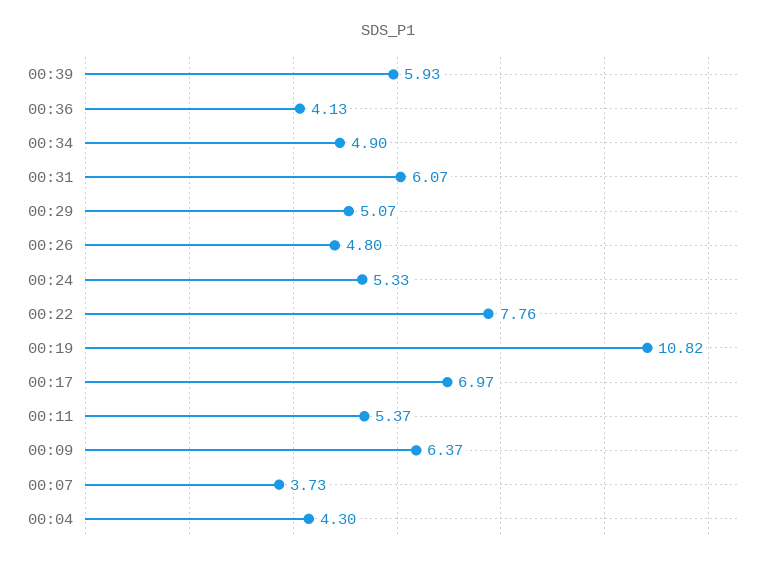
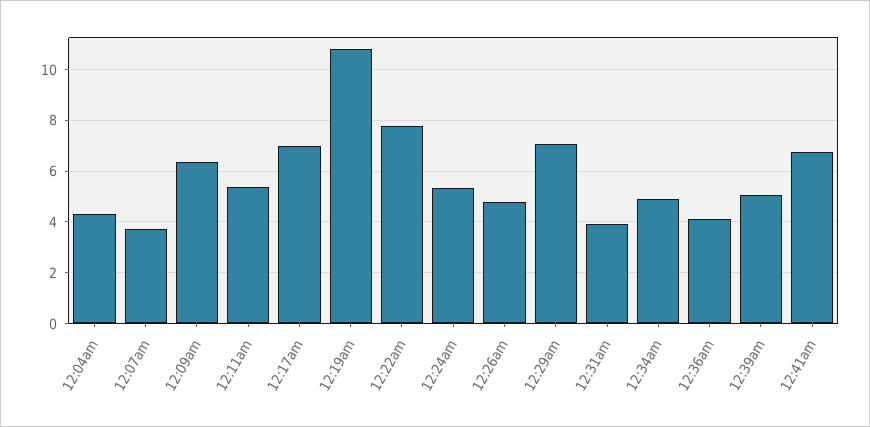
00:39: 5.93 -> 5
00:31: 6.07 -> 4
00:29: 5.07 -> 7
12:41am: none -> 6.75

